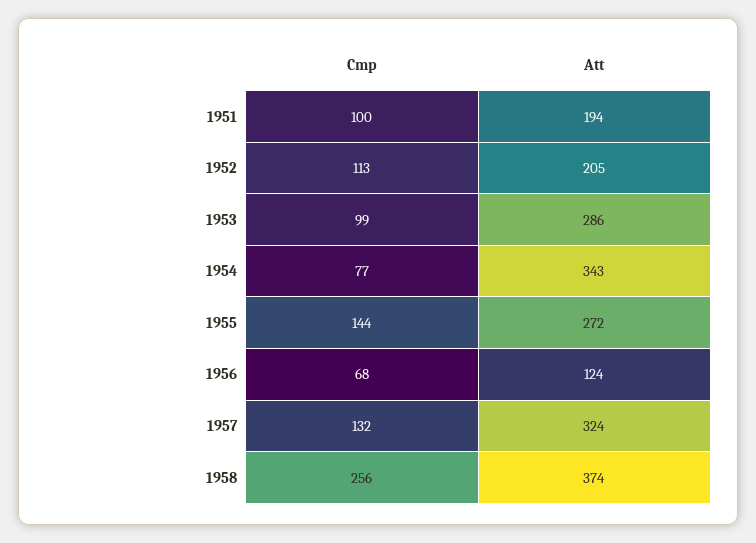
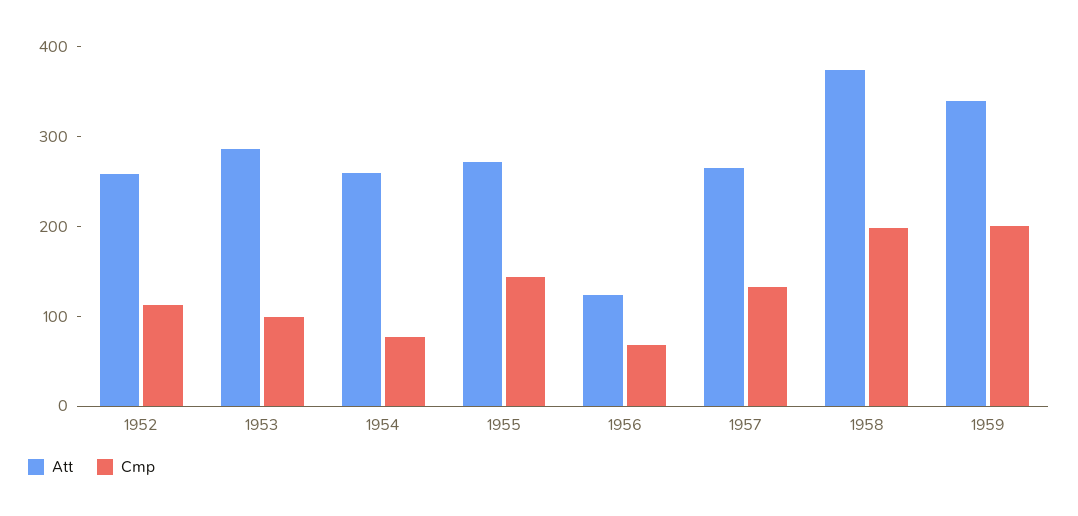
Cmp, 1951: 100 -> none
Att, 1951: 194 -> none
Att, 1952: 205 -> 260
Att, 1954: 343 -> 260
Att, 1957: 324 -> 260
Cmp, 1958: 256 -> 200
Att, 1959: none -> 340
Cmp, 1959: none -> 200

